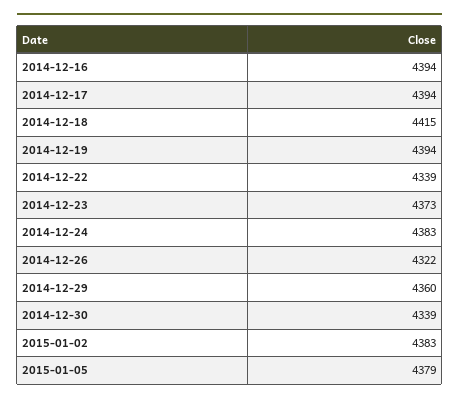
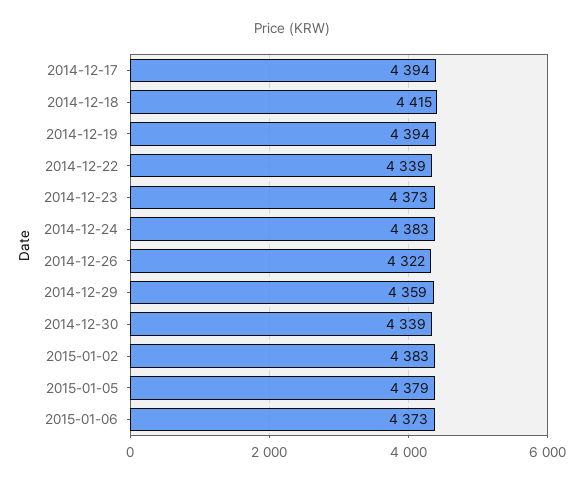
2014-12-16: 4394 -> none
2014-12-29: 4360 -> 4359
2015-01-06: none -> 4373

